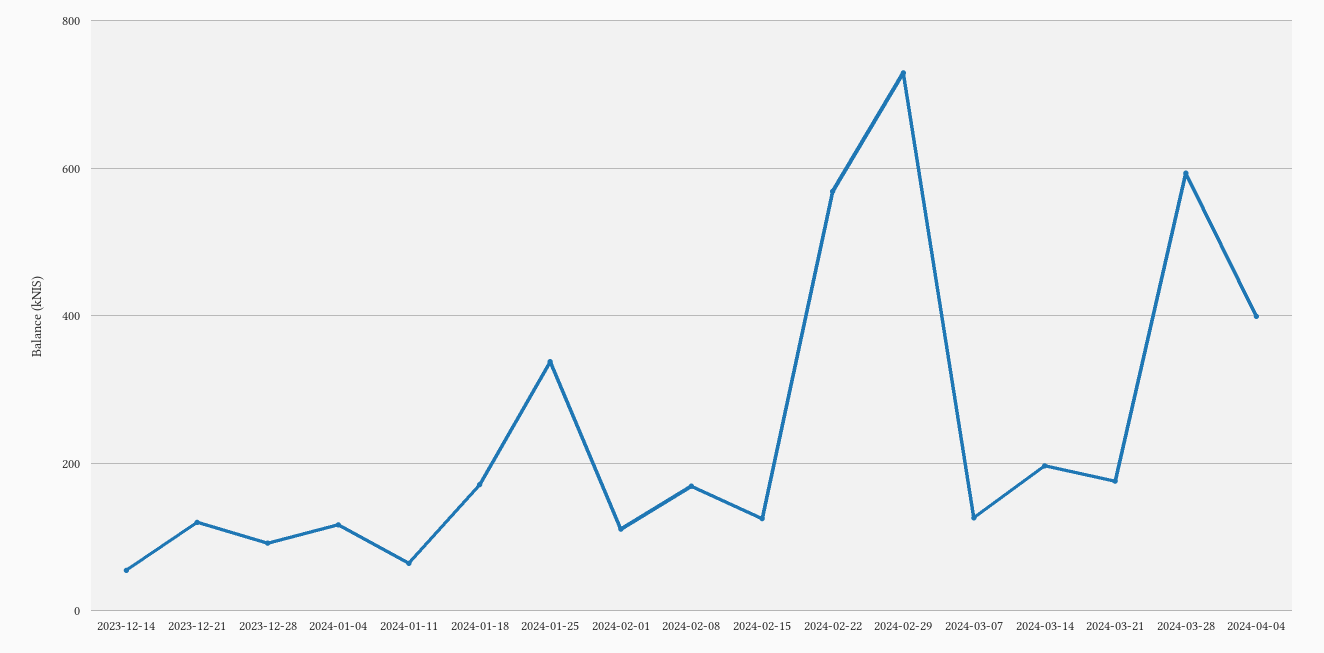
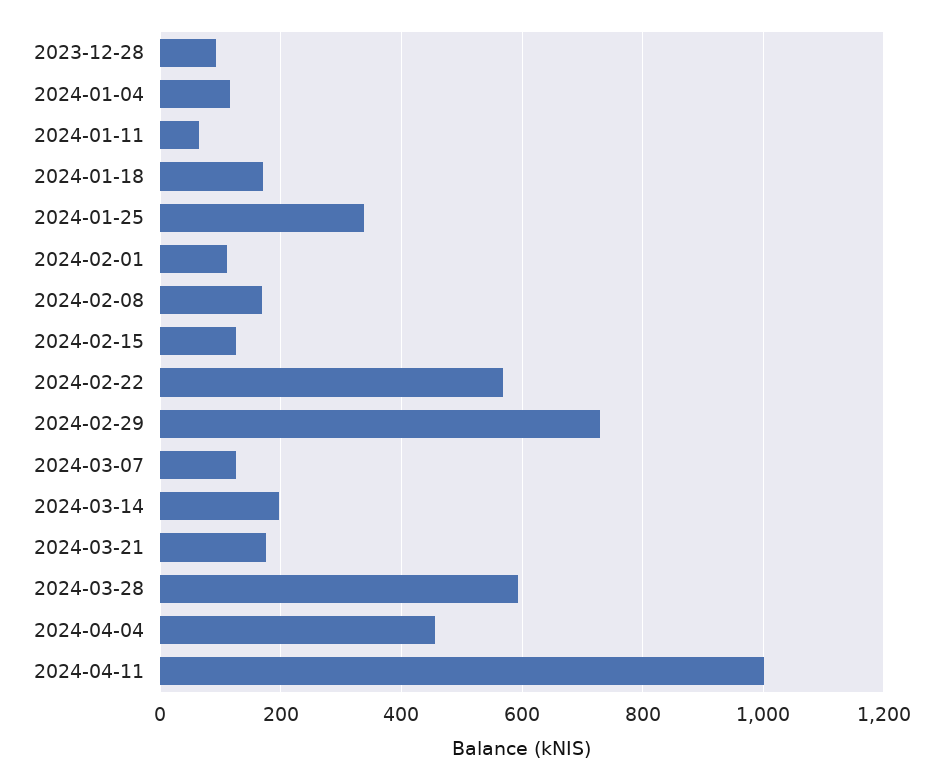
2023-12-14: 60 -> none
2023-12-21: 120 -> none
2024-04-04: 400 -> 460
2024-04-11: none -> 1000

